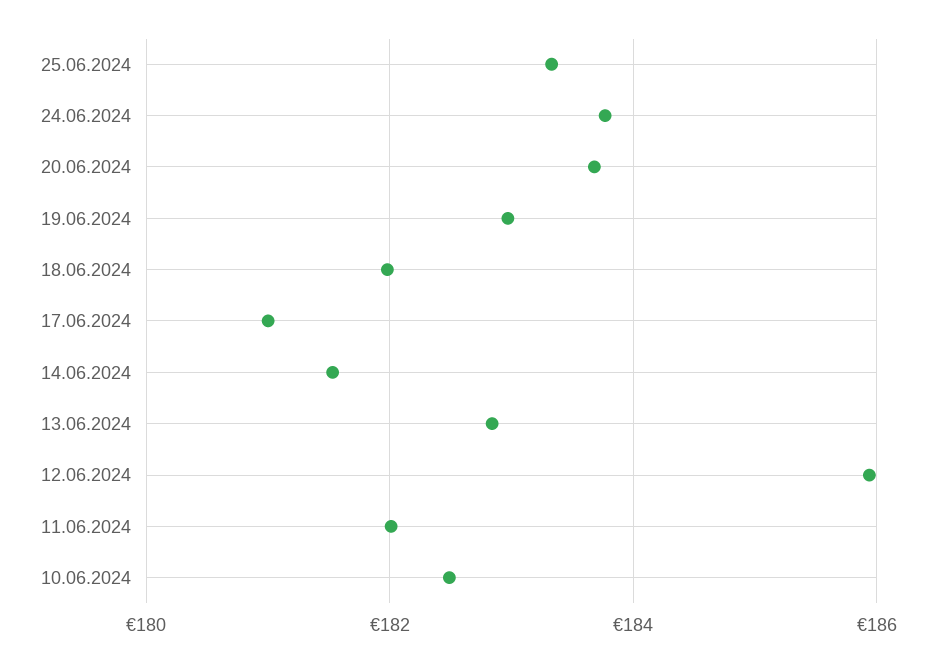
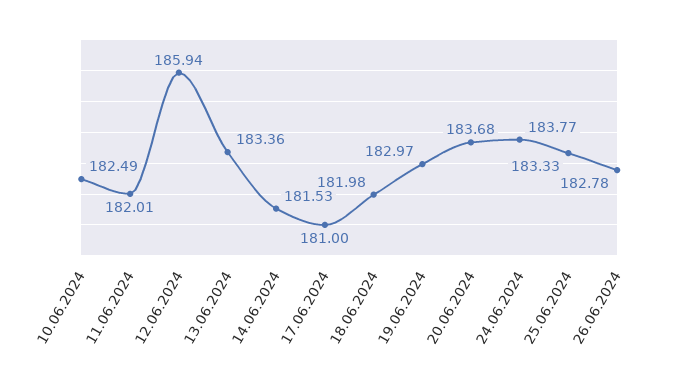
13.06.2024: 182.8 -> 183.36
26.06.2024: none -> 182.78

